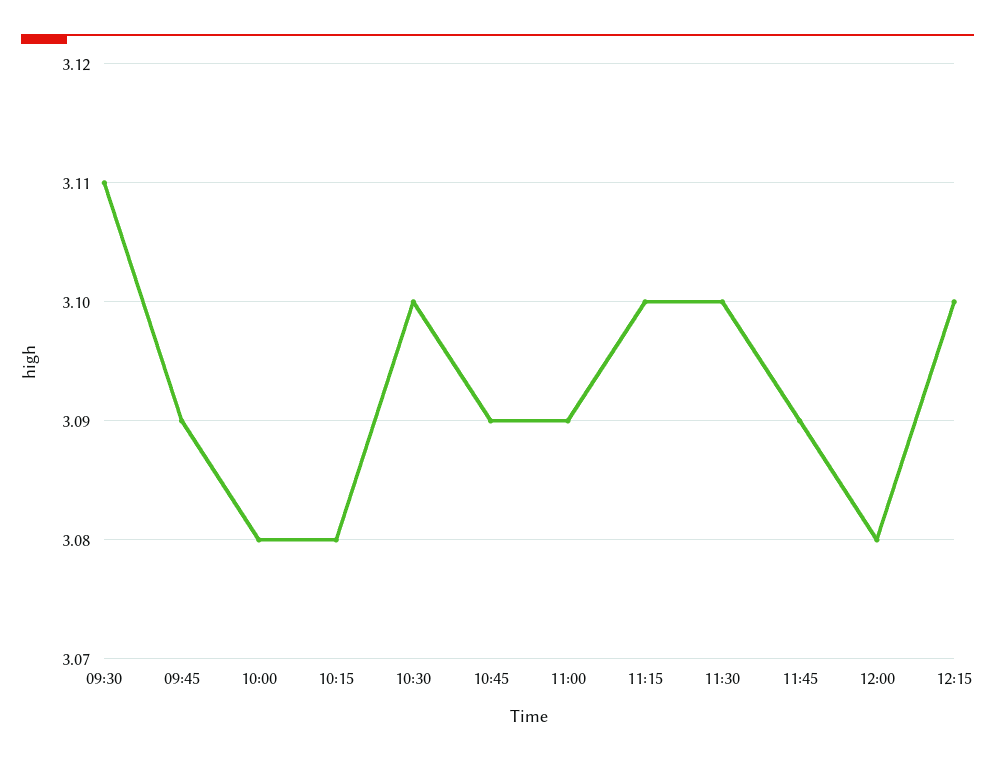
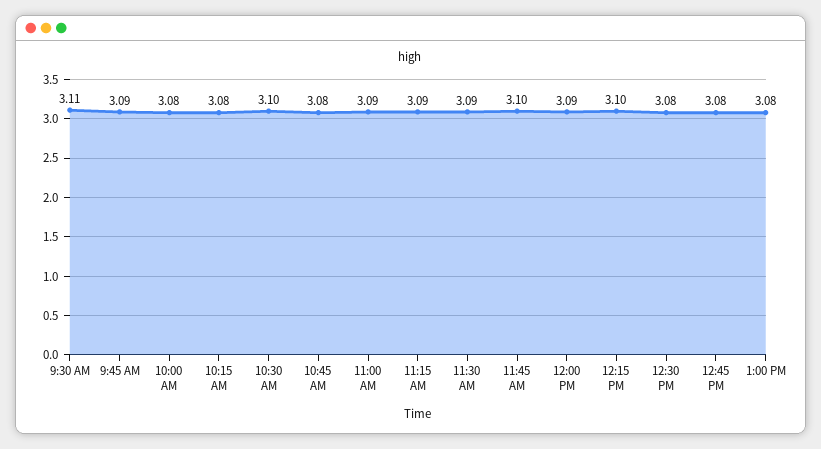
10:45: 3.09 -> 3.08
11:15: 3.1 -> 3.09
11:30: 3.1 -> 3.09
11:45: 3.09 -> 3.1
12:00: 3.08 -> 3.09
12:30 PM: none -> 3.08
12:45 PM: none -> 3.08
1:00 PM: none -> 3.08

